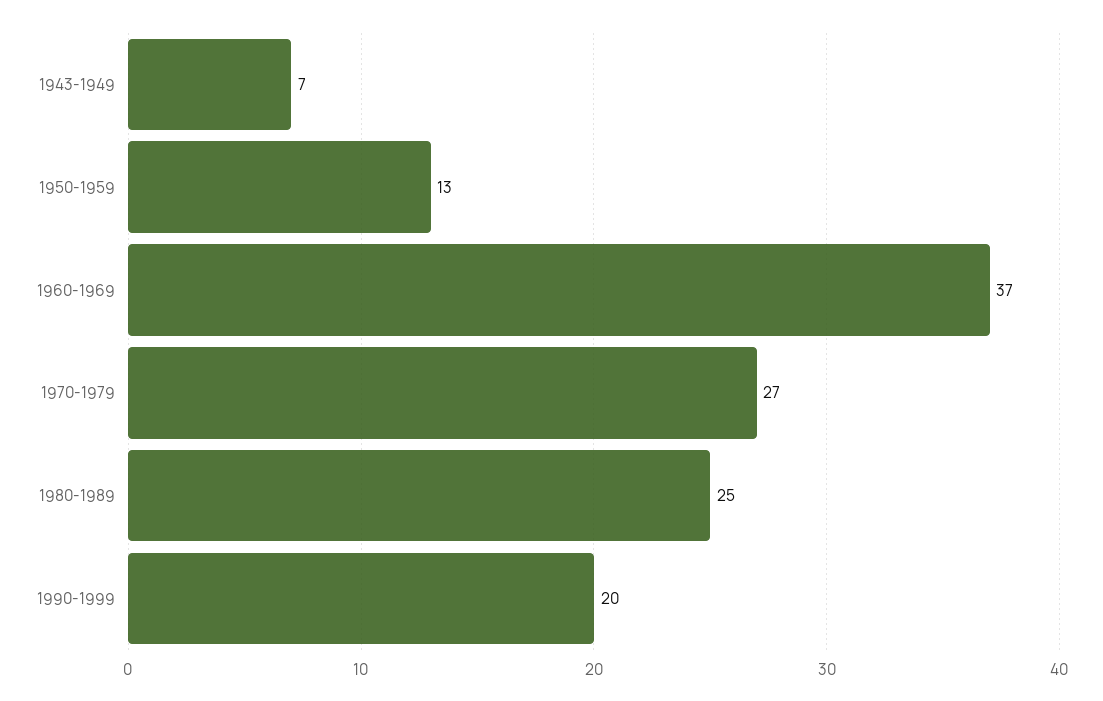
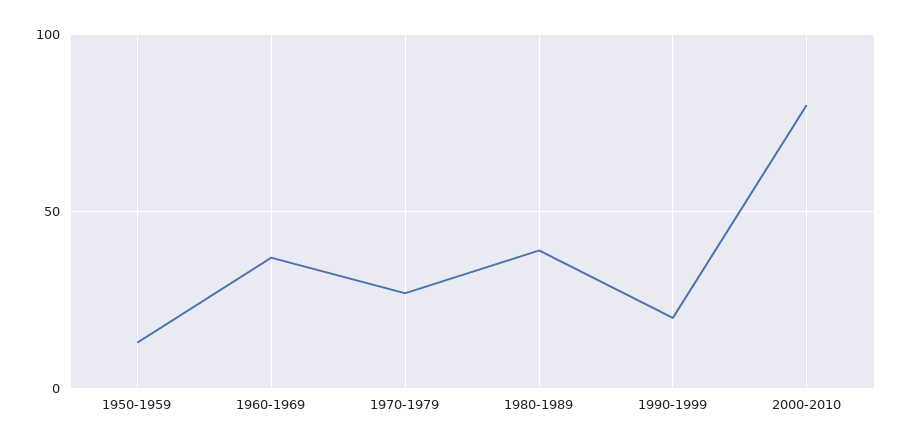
1943-1949: 7 -> none
1980-1989: 25 -> 40
2000-2010: none -> 80

